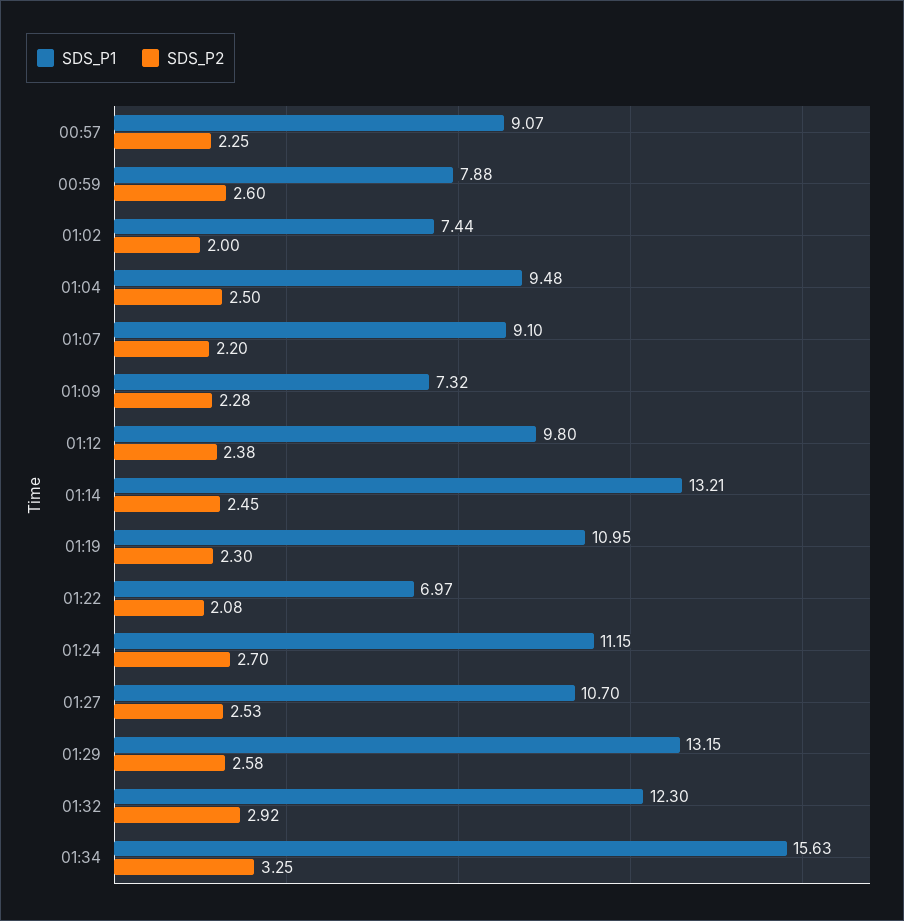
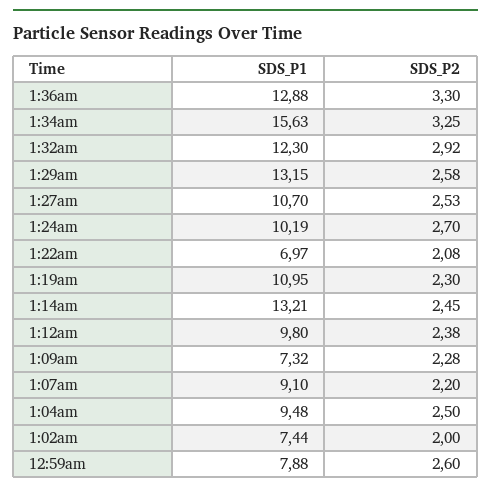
SDS_P1, 00:57: 9.07 -> none
SDS_P2, 00:57: 2.25 -> none
SDS_P1, 01:24: 11.15 -> 10.19
SDS_P1, 1:36am: none -> 12.88
SDS_P2, 1:36am: none -> 3.3

